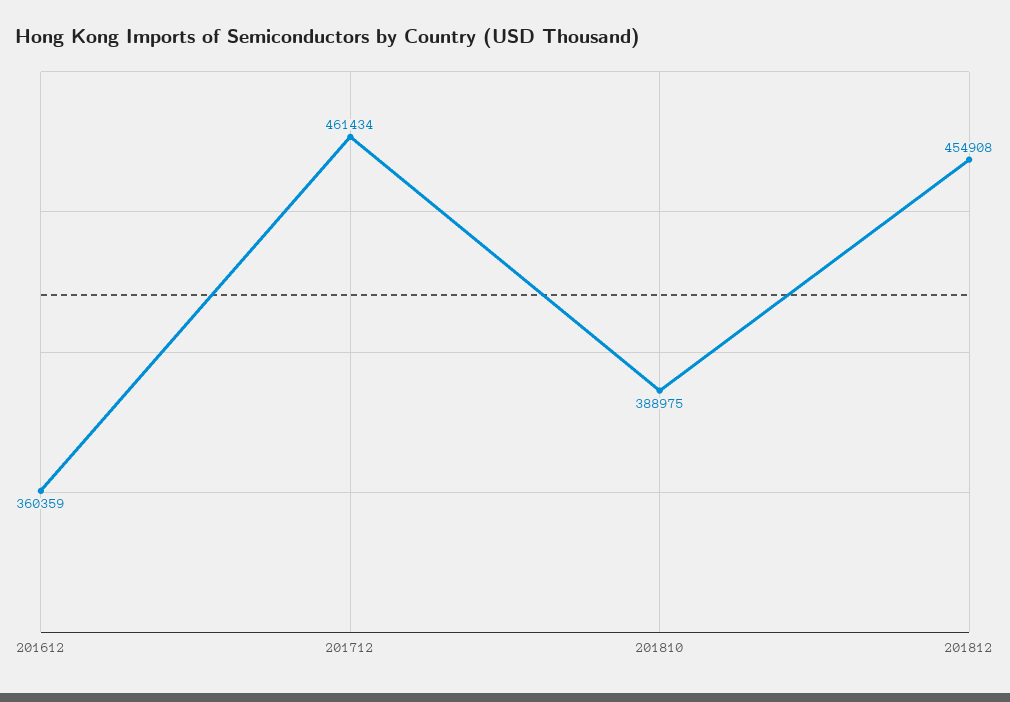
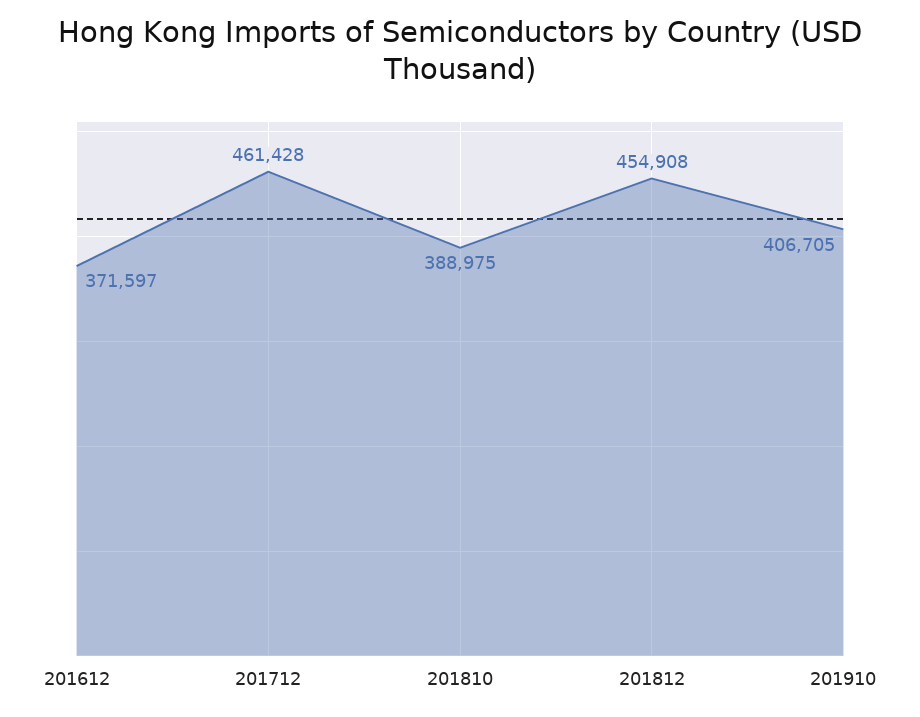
201612: 360359 -> 371597
201712: 461434 -> 461428
201910: none -> 406705

